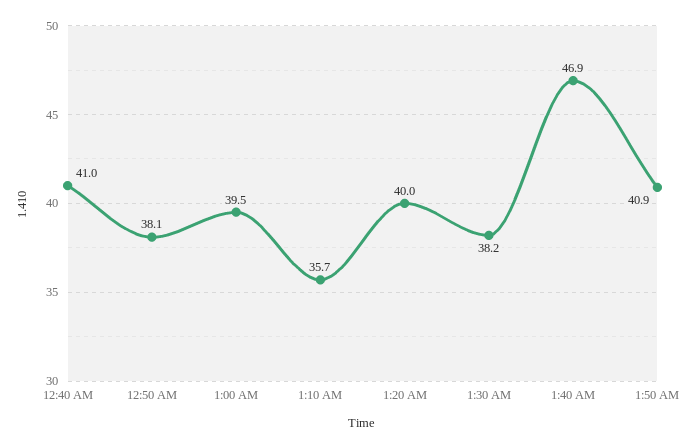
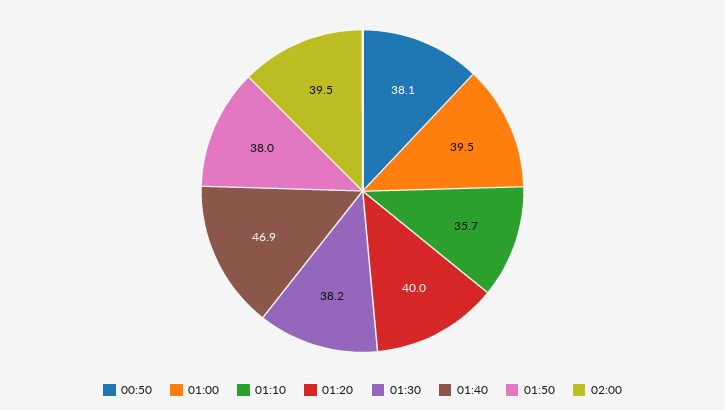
12:40 AM: 41 -> none
1:50 AM: 40.9 -> 38
02:00: none -> 39.5

